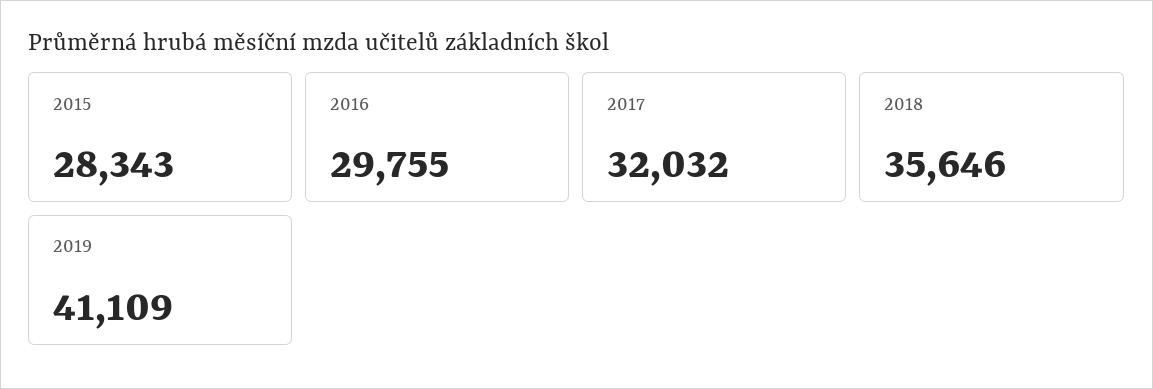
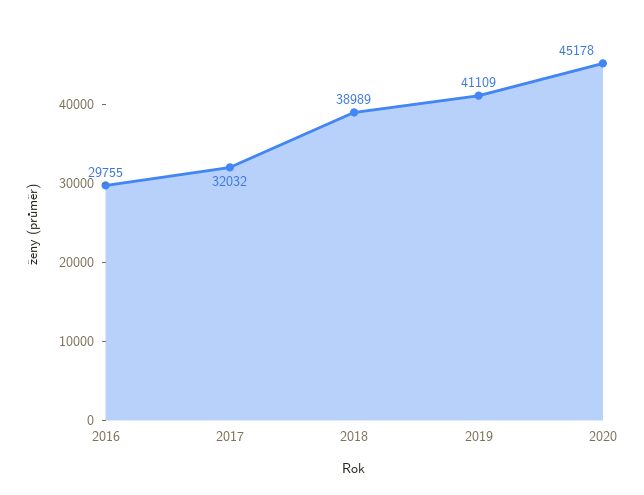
2015: 28343 -> none
2018: 35646 -> 38989
2020: none -> 45178

